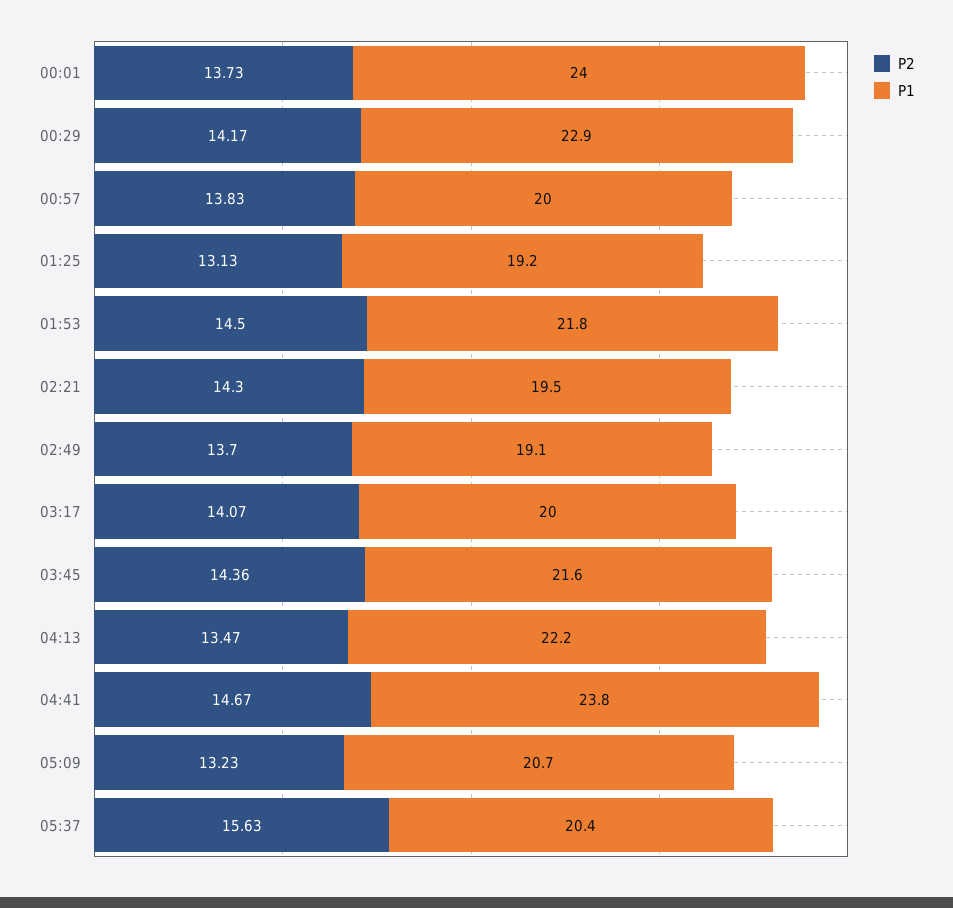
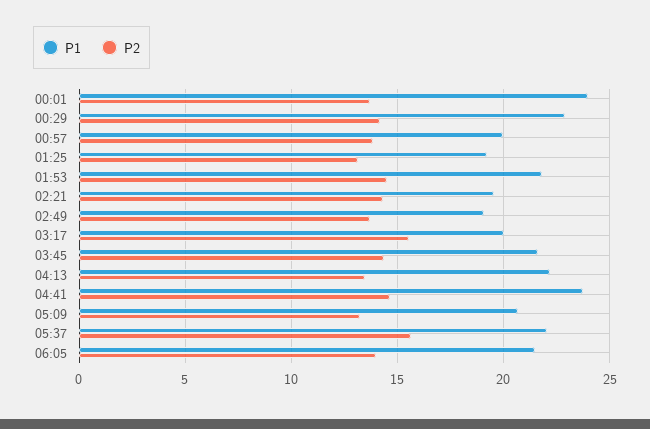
P2, 03:17: 14.07 -> 15.5
P1, 05:37: 20.4 -> 22
P1, 06:05: none -> 21.5
P2, 06:05: none -> 14

